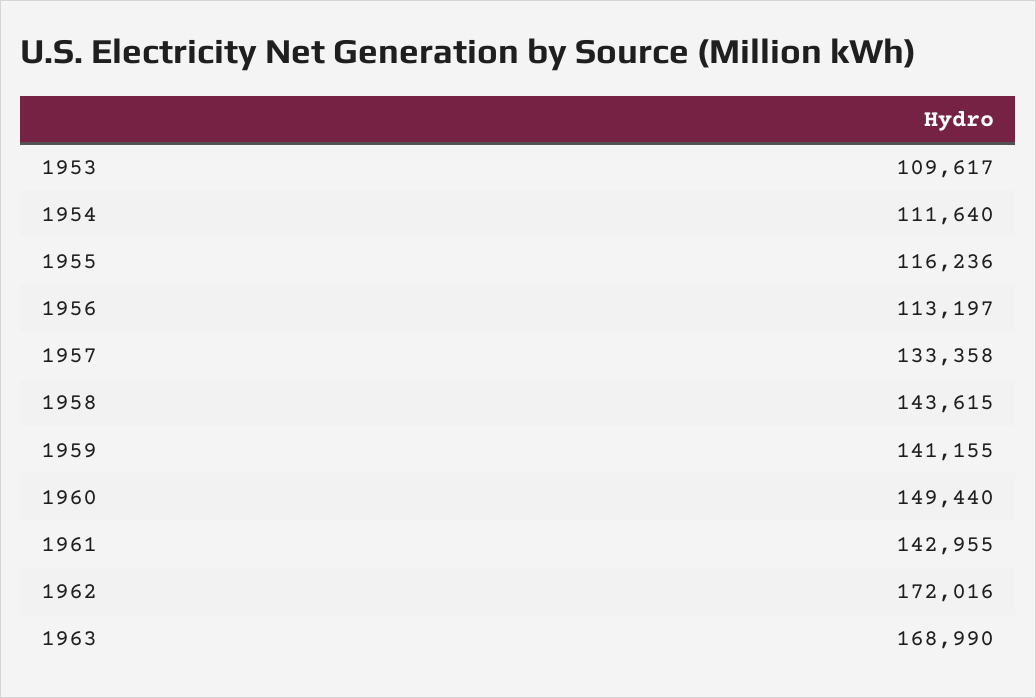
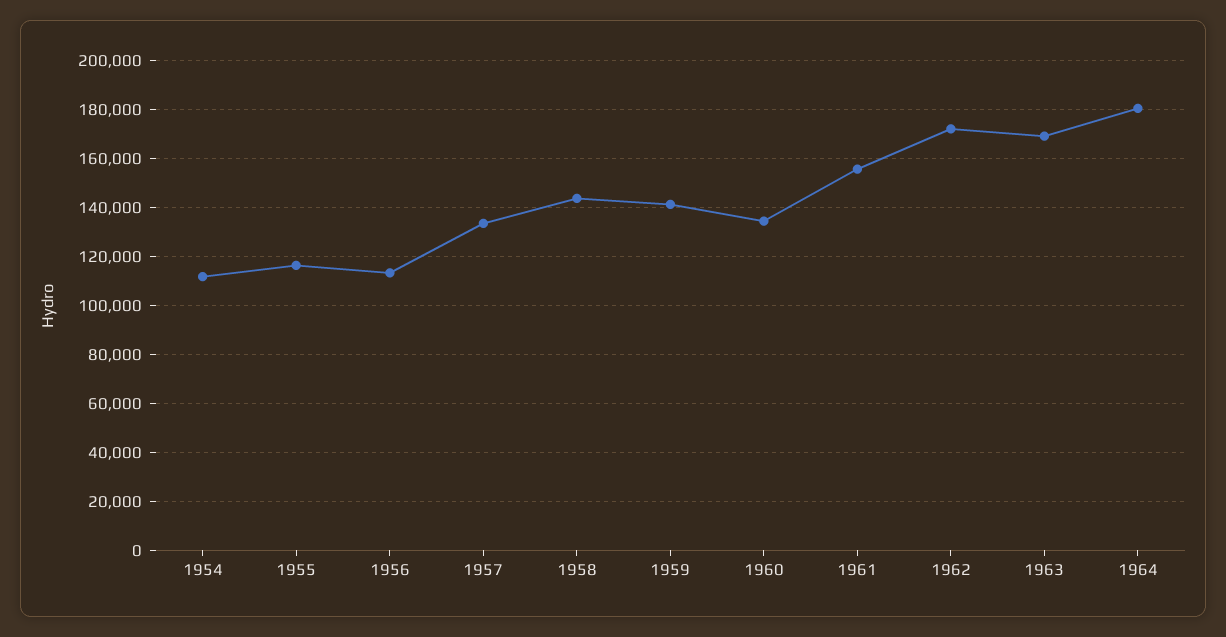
1953: 109617 -> none
1960: 149440 -> 135000
1961: 142955 -> 155000
1964: none -> 180000

